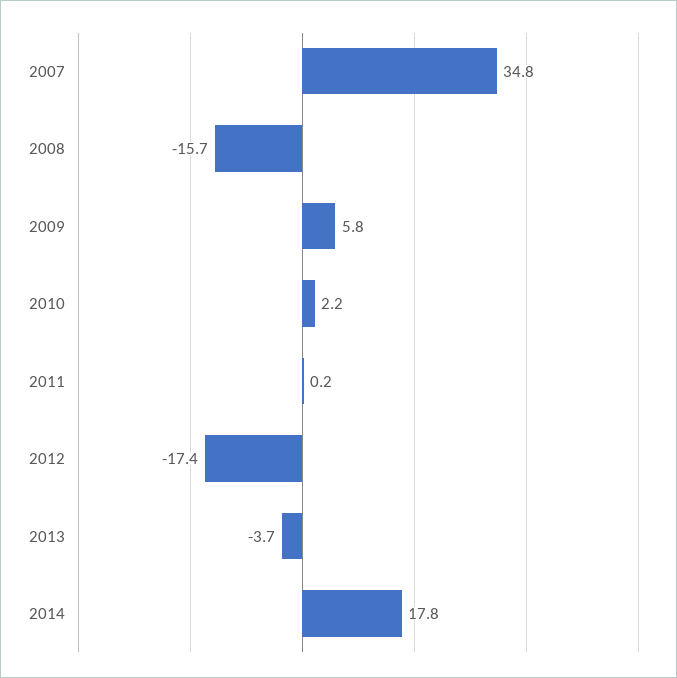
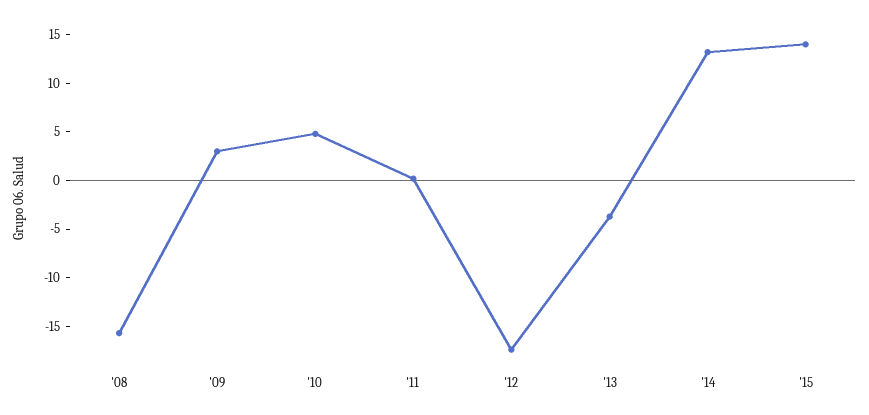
2007: 34.8 -> none
2009: 5.8 -> 3
2010: 2.2 -> 5
2014: 17.8 -> 13
'15: none -> 14

